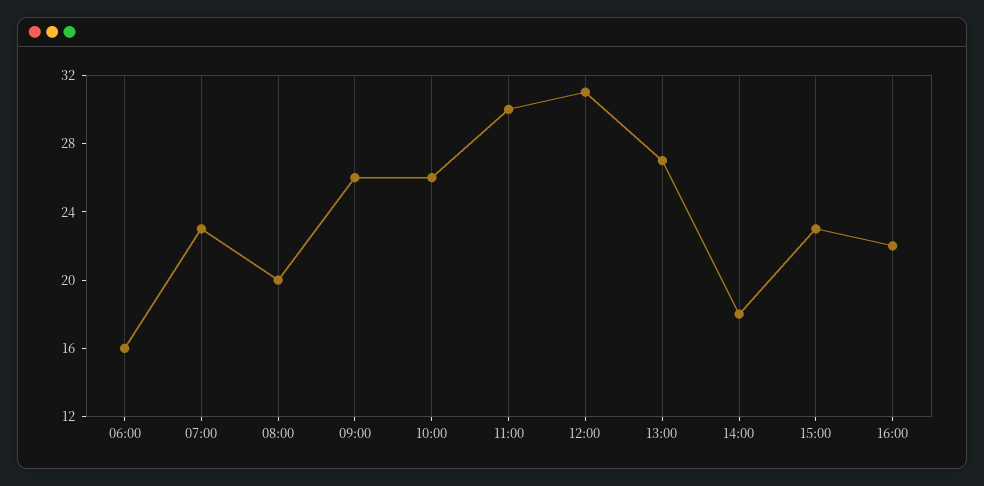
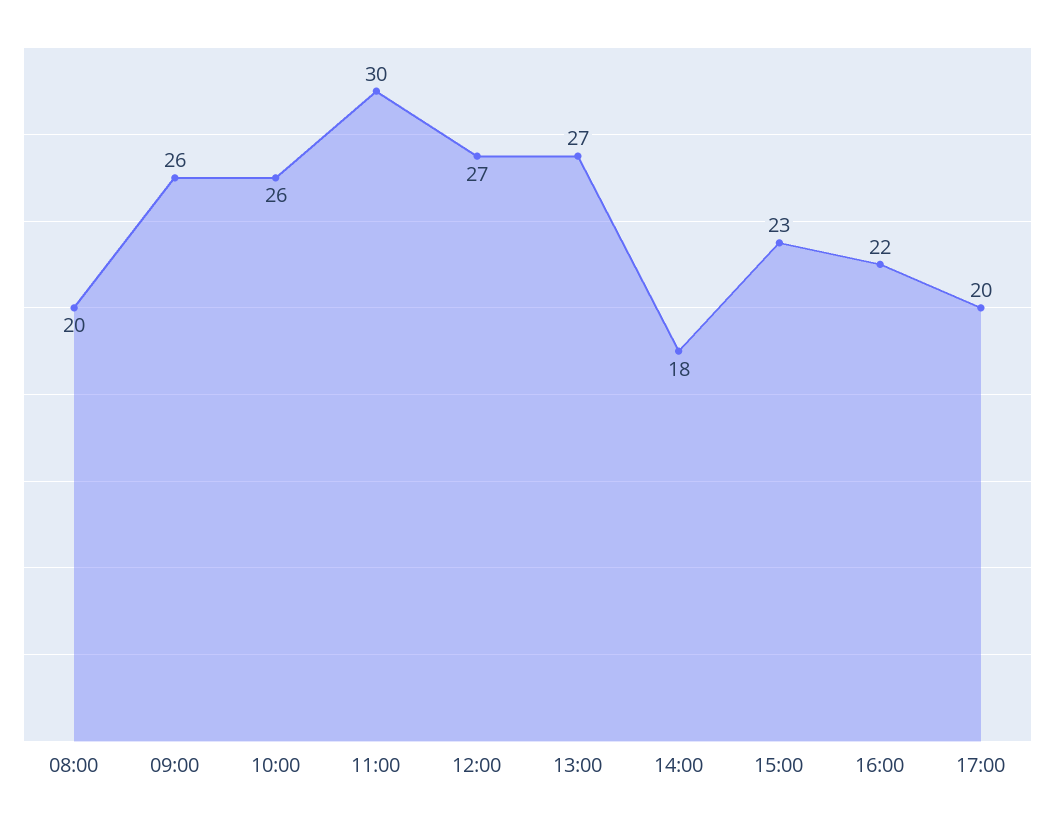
06:00: 16 -> none
07:00: 23 -> none
12:00: 31 -> 27
17:00: none -> 20

